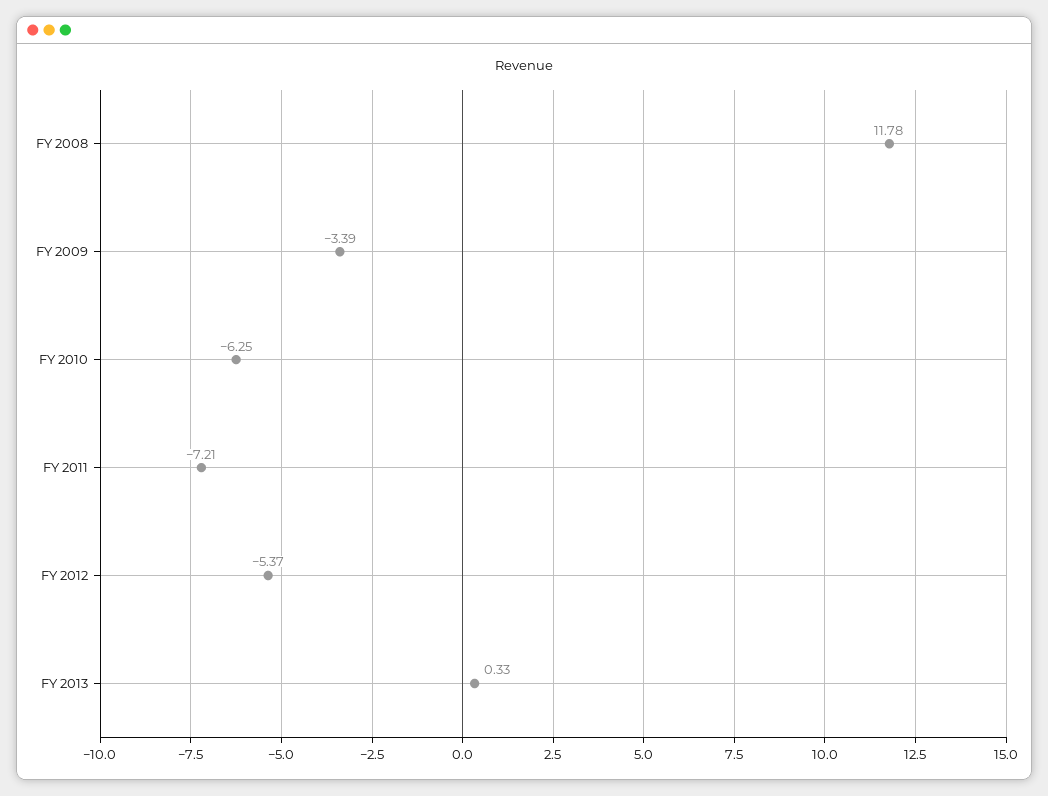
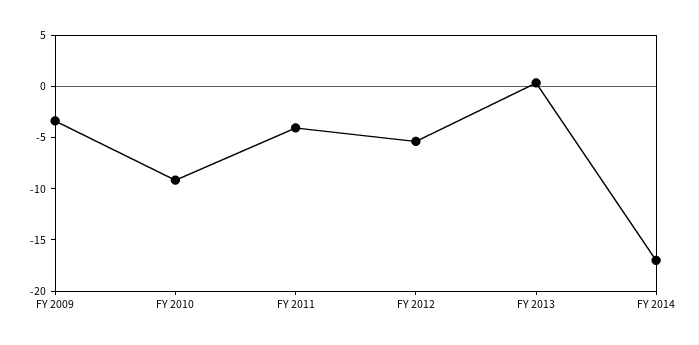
FY 2008: 11.78 -> none
FY 2010: -6.25 -> -9
FY 2011: -7.21 -> -4
FY 2014: none -> -17

